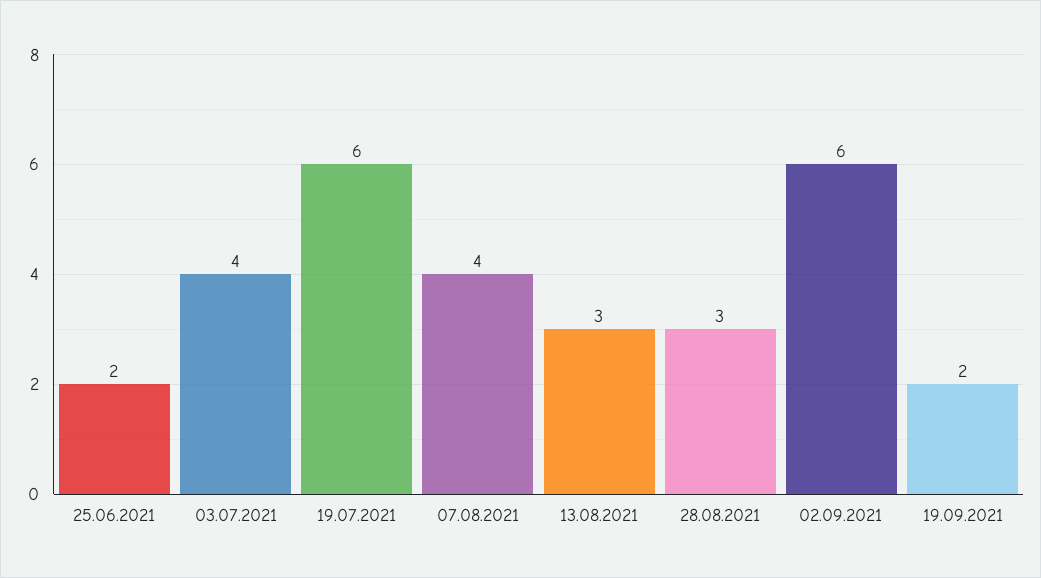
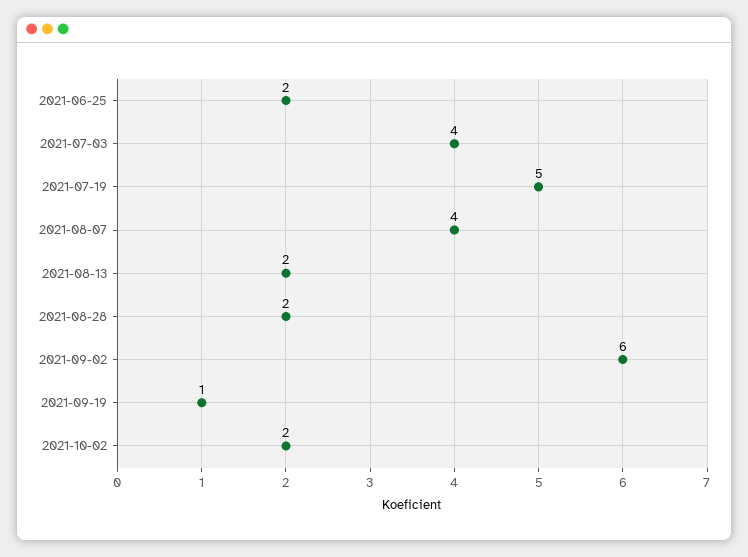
19.07.2021: 6 -> 5
13.08.2021: 3 -> 2
28.08.2021: 3 -> 2
19.09.2021: 2 -> 1
2021-10-02: none -> 2

